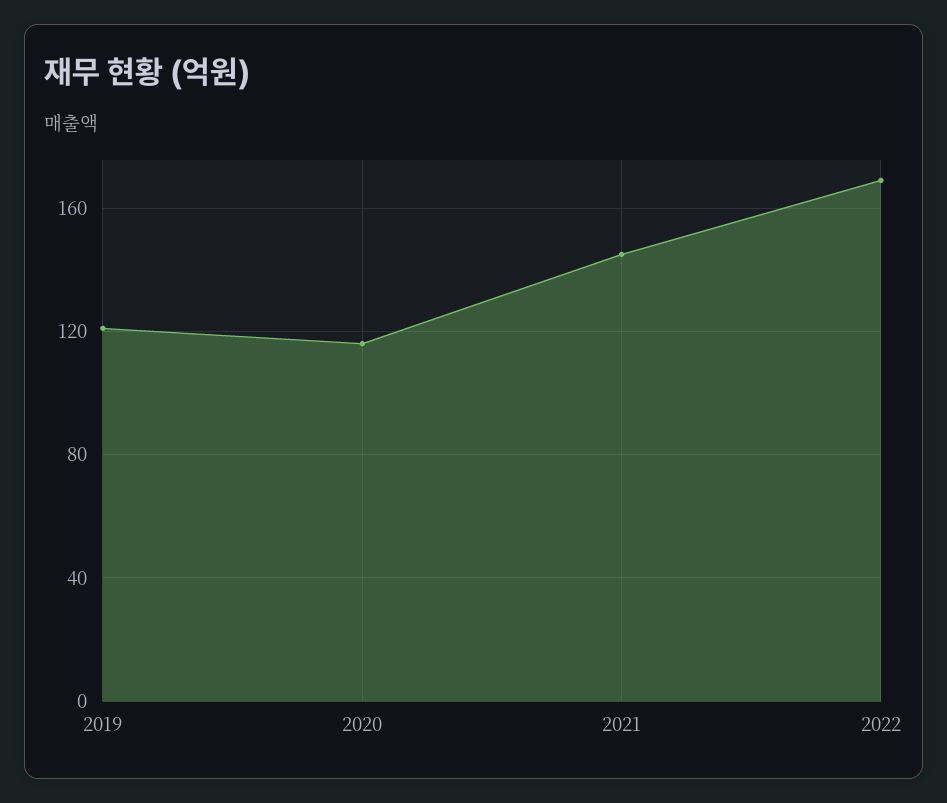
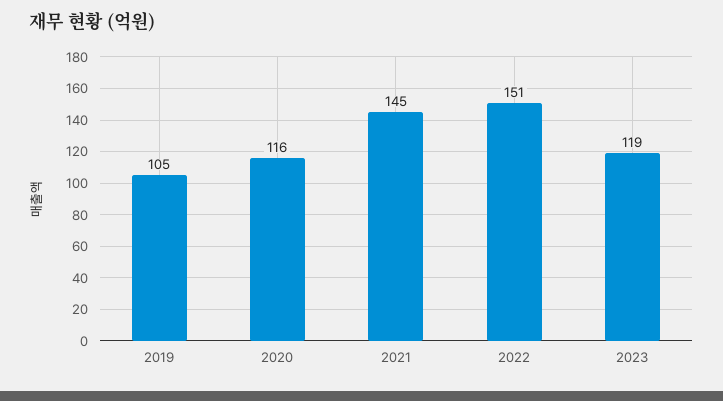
2019: 120 -> 105
2022: 170 -> 151
2023: none -> 119

